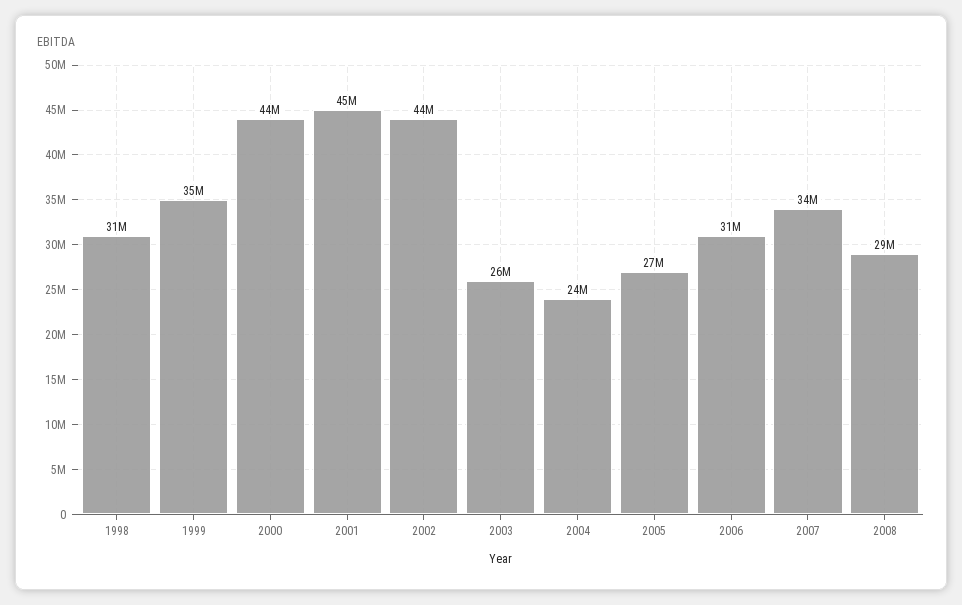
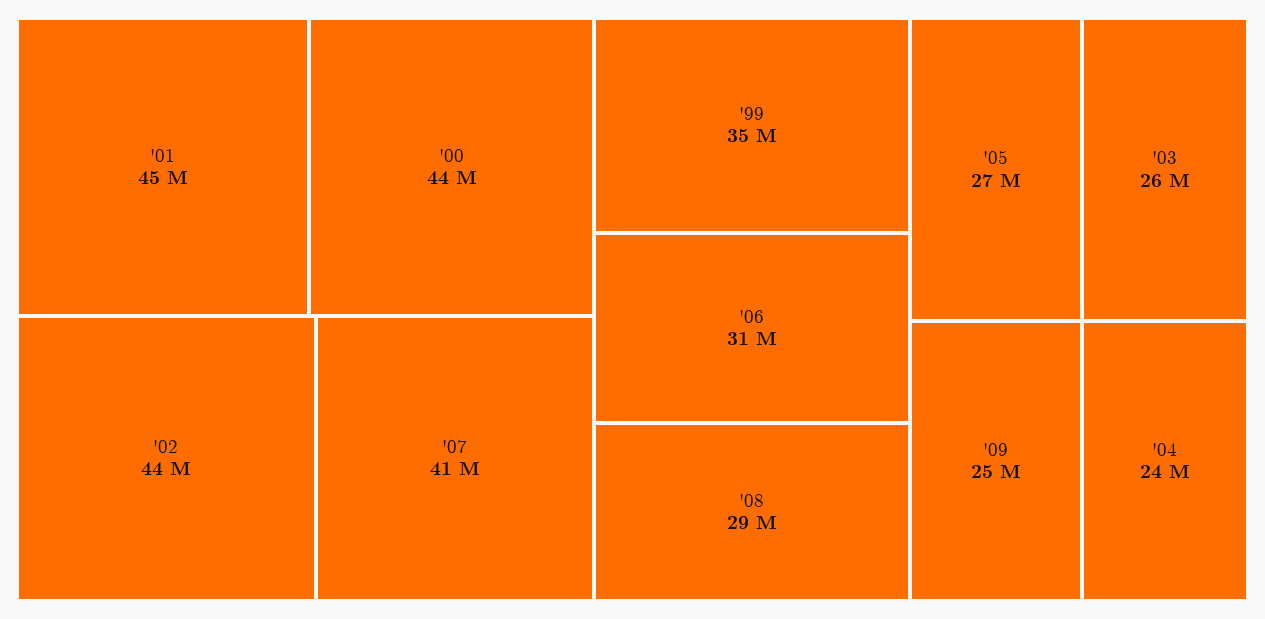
1998: 31000000 -> none
2007: 34000000 -> 41000000
'09: none -> 25000000

